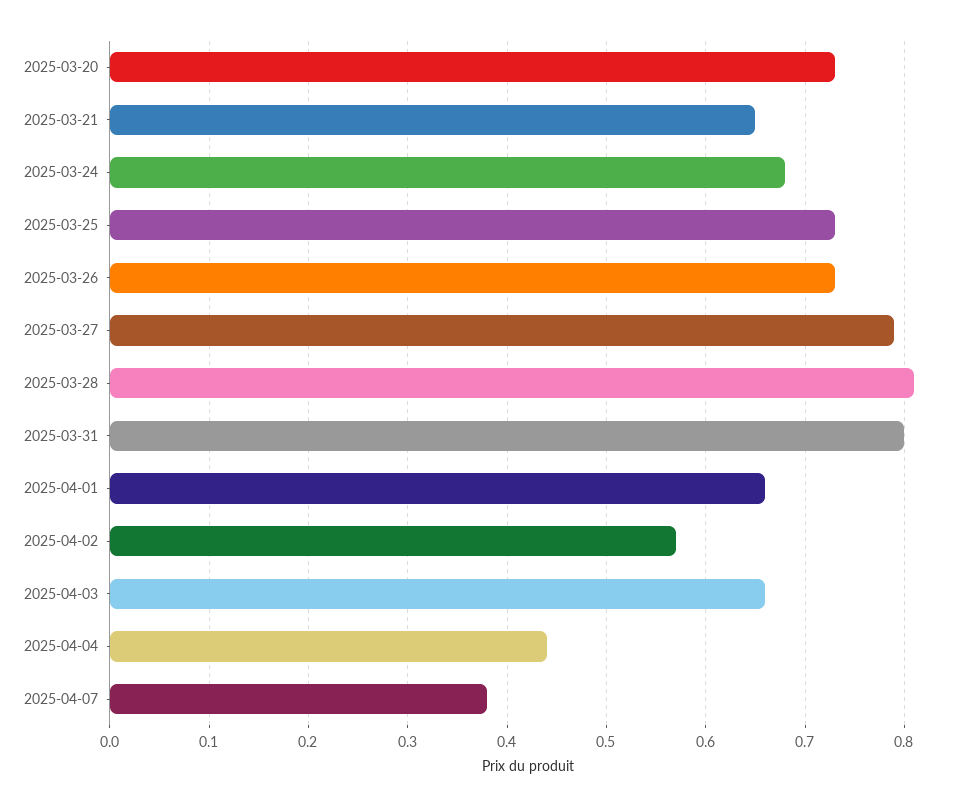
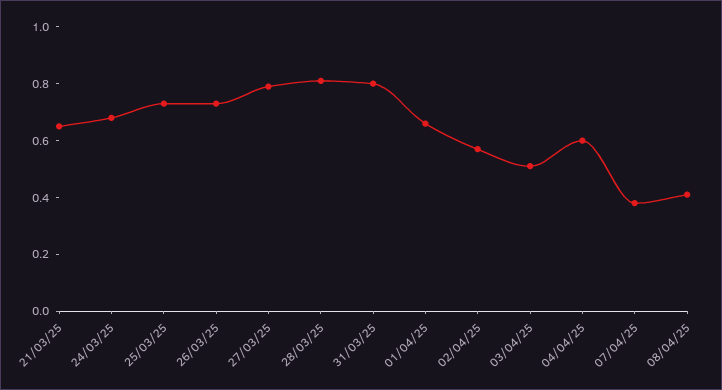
2025-03-20: 0.73 -> none
2025-04-03: 0.66 -> 0.5
2025-04-04: 0.44 -> 0.6
08/04/25: none -> 0.4

